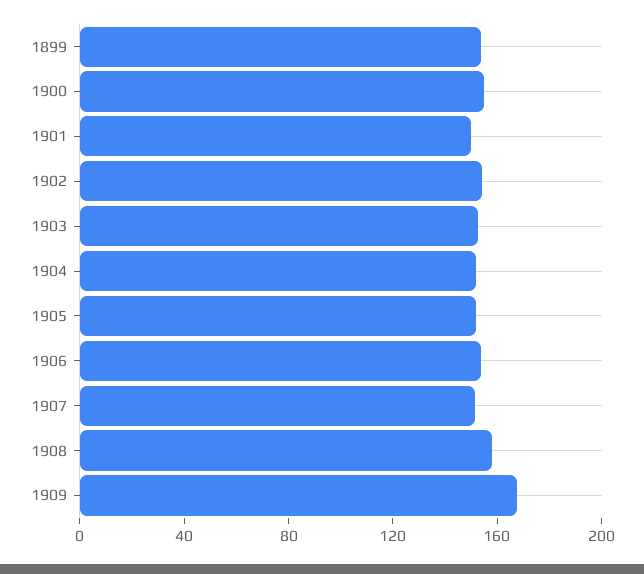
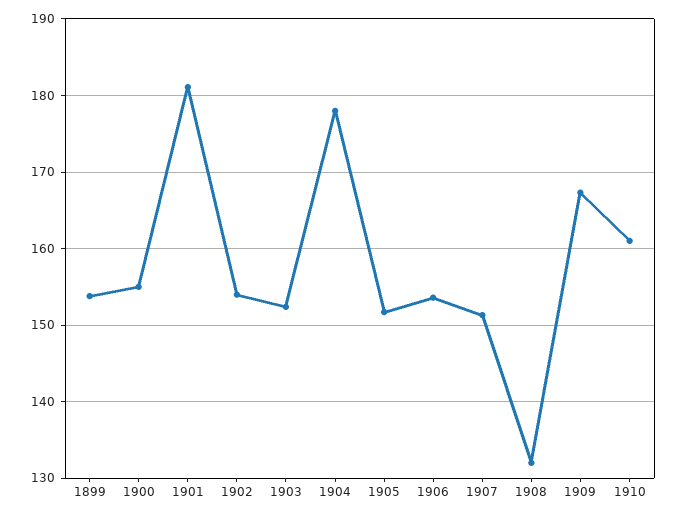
1901: 150 -> 181
1904: 150 -> 178
1908: 160 -> 132
1910: none -> 161

